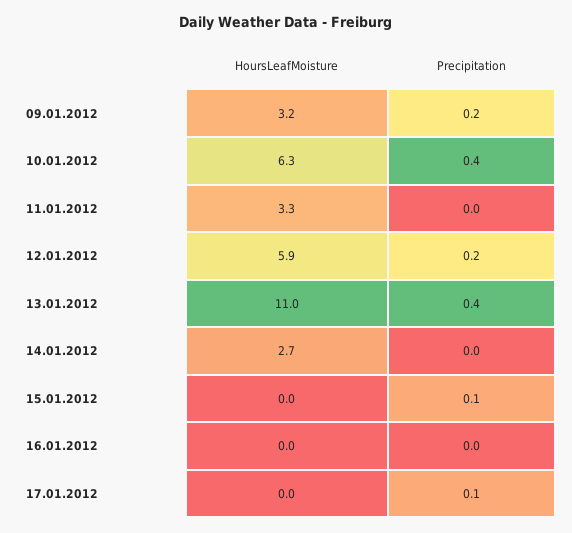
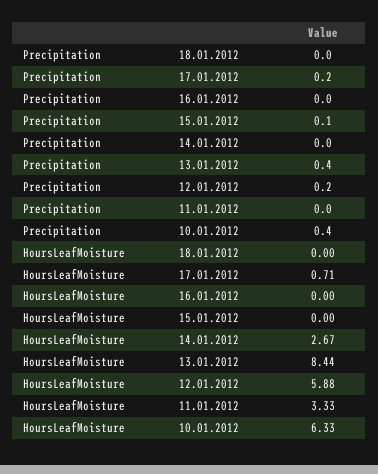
HoursLeafMoisture, 09.01.2012: 3.2 -> none
Precipitation, 09.01.2012: 0.2 -> none
HoursLeafMoisture, 13.01.2012: 11 -> 8.44
HoursLeafMoisture, 17.01.2012: 0 -> 0.71
Precipitation, 17.01.2012: 0.1 -> 0.2
Precipitation, 18.01.2012: none -> 0
HoursLeafMoisture, 18.01.2012: none -> 0

